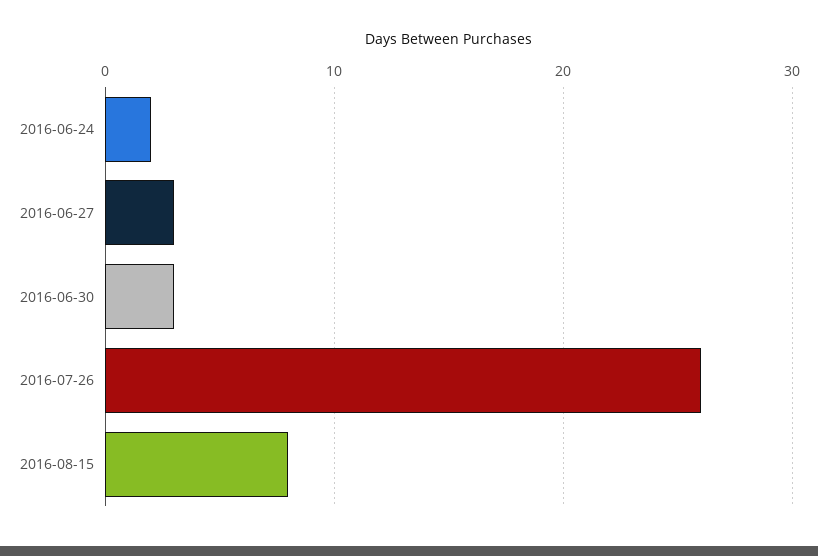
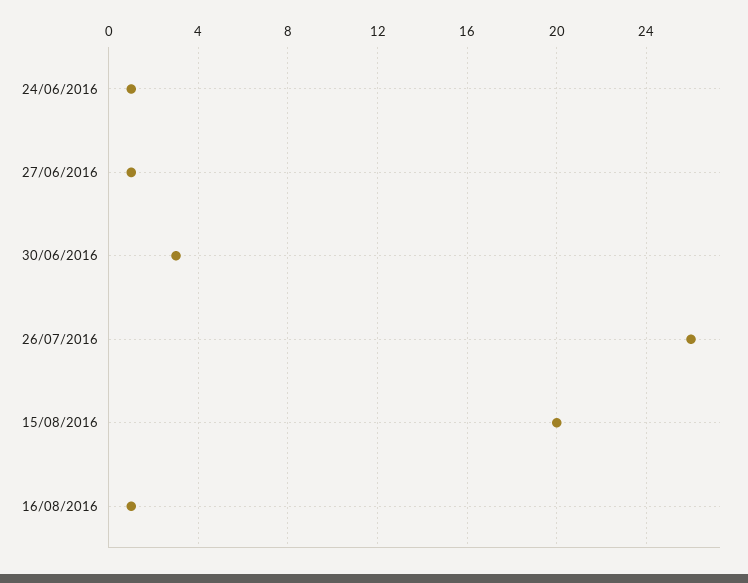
2016-06-24: 2 -> 1
2016-06-27: 3 -> 1
2016-08-15: 8 -> 20
16/08/2016: none -> 1

